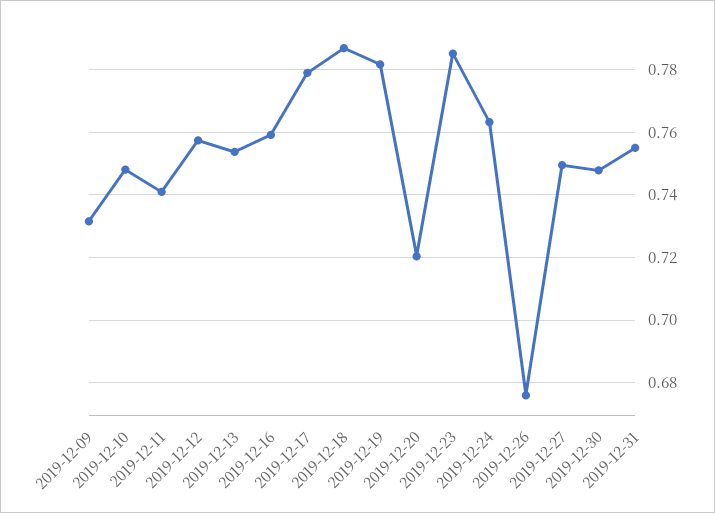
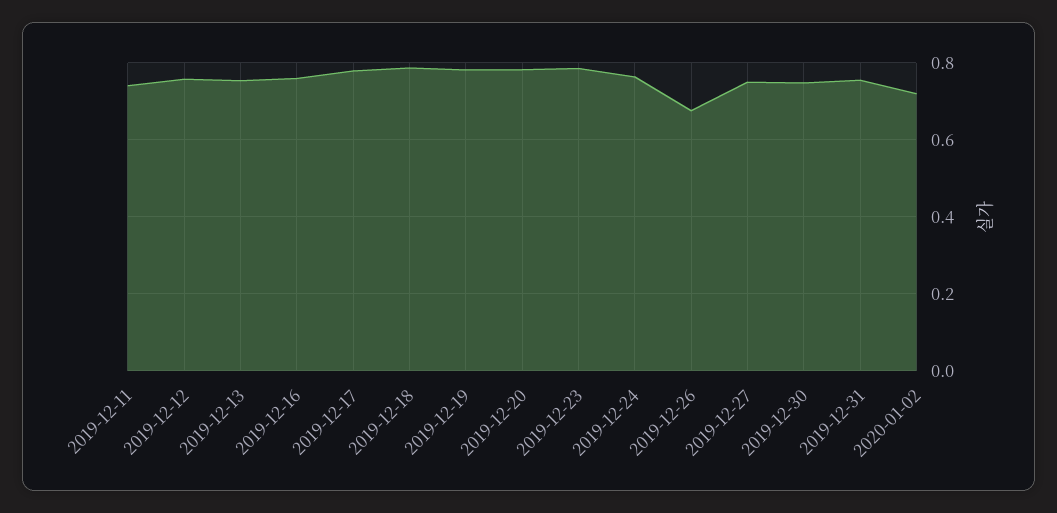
2019-12-09: 0.732 -> none
2019-12-10: 0.748 -> none
2019-12-20: 0.72 -> 0.78
2020-01-02: none -> 0.72

